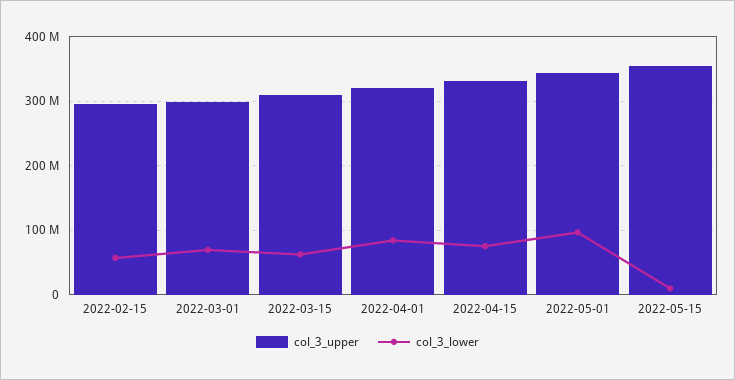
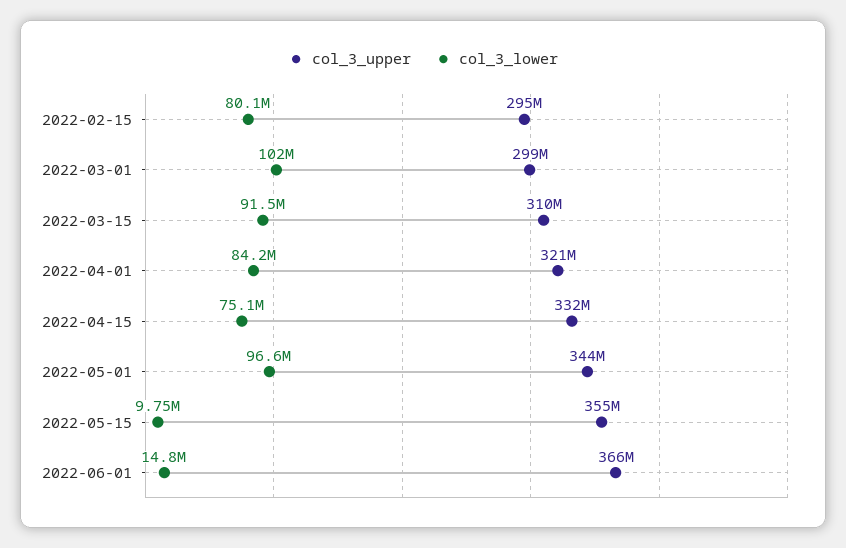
col_3_lower, 2022-02-15: 60000000 -> 80100000
col_3_lower, 2022-03-01: 70000000 -> 102000000
col_3_lower, 2022-03-15: 60000000 -> 91500000
col_3_upper, 2022-06-01: none -> 366000000
col_3_lower, 2022-06-01: none -> 14800000

